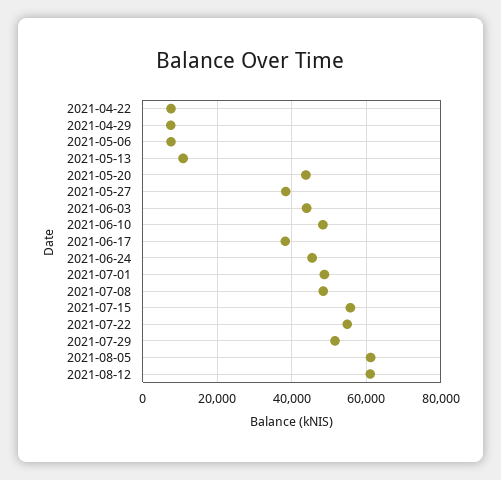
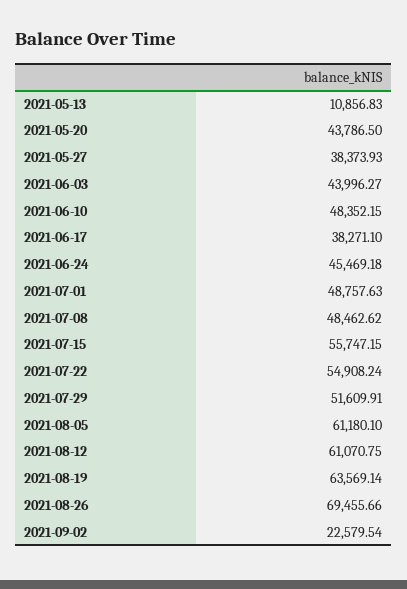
2021-04-22: 8000 -> none
2021-04-29: 8000 -> none
2021-05-06: 8000 -> none
2021-08-19: none -> 63569.14
2021-08-26: none -> 69455.66
2021-09-02: none -> 22579.54

